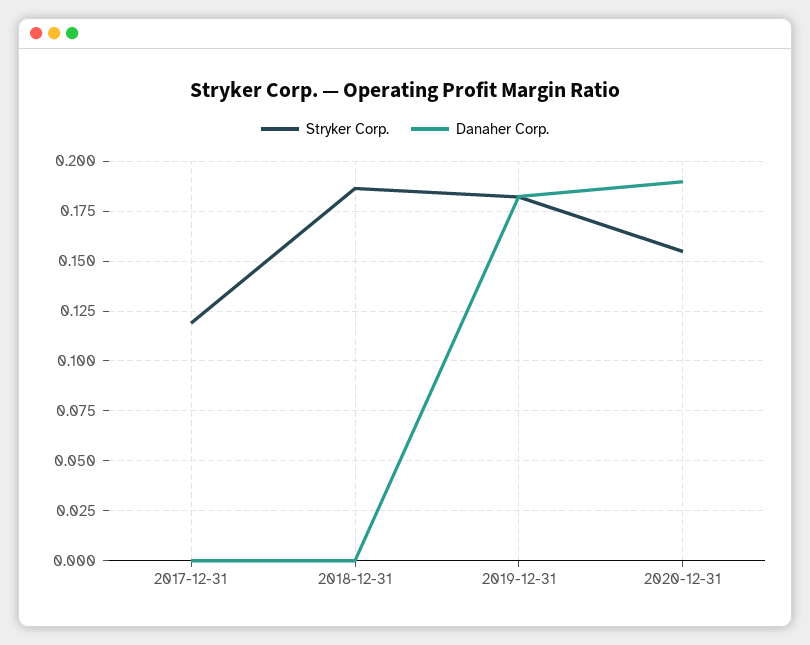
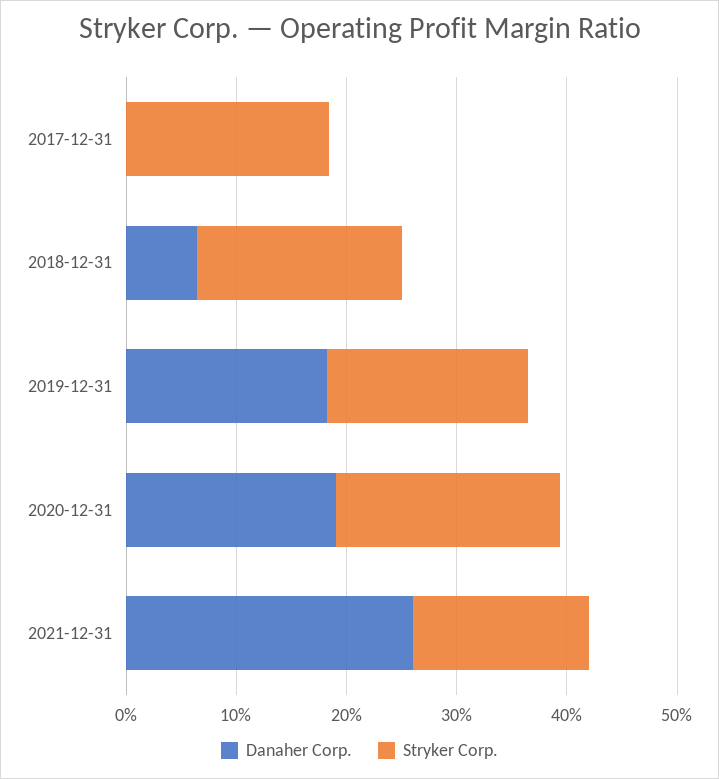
Stryker Corp., 2017-12-31: 0.12 -> 0.18
Danaher Corp., 2018-12-31: 0 -> 0.06
Stryker Corp., 2020-12-31: 0.155 -> 0.2
Danaher Corp., 2021-12-31: none -> 0.26
Stryker Corp., 2021-12-31: none -> 0.16

